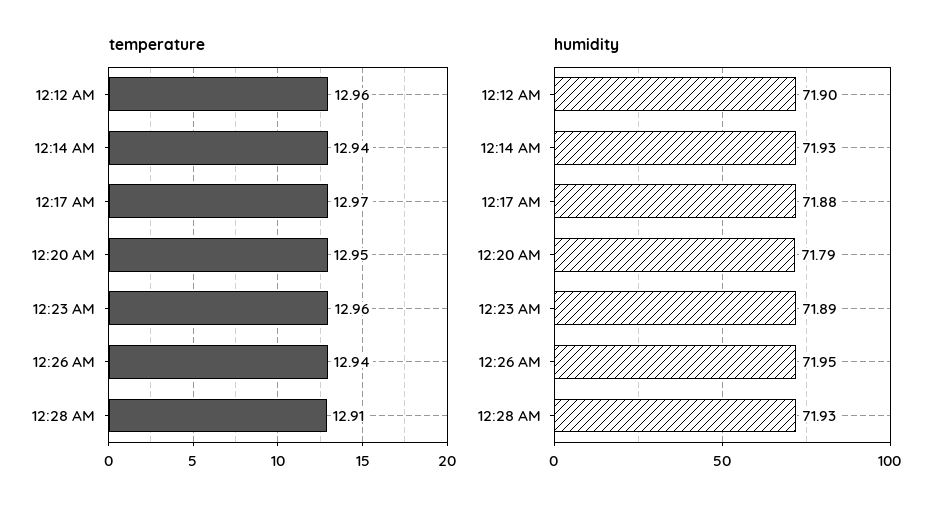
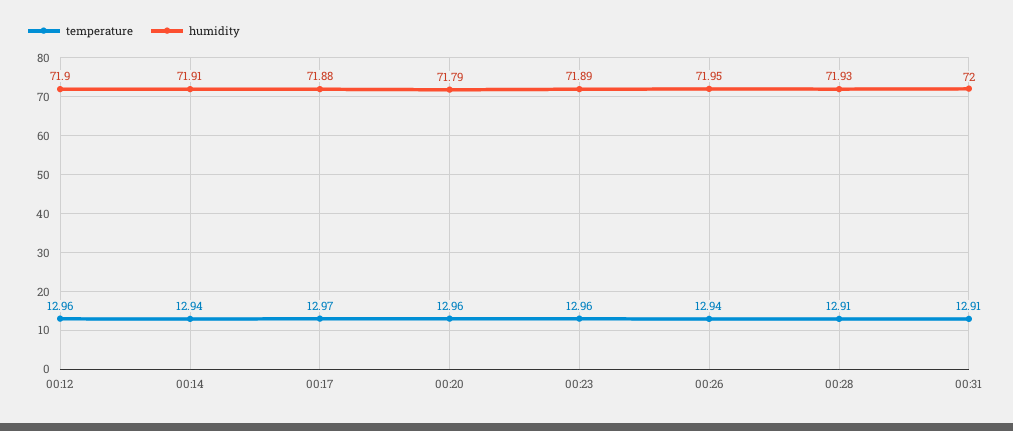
temperature, 12:20 AM: 12.95 -> 12.96
humidity, 12:14 AM: 71.93 -> 71.91
temperature, 00:31: none -> 12.91
humidity, 00:31: none -> 72

